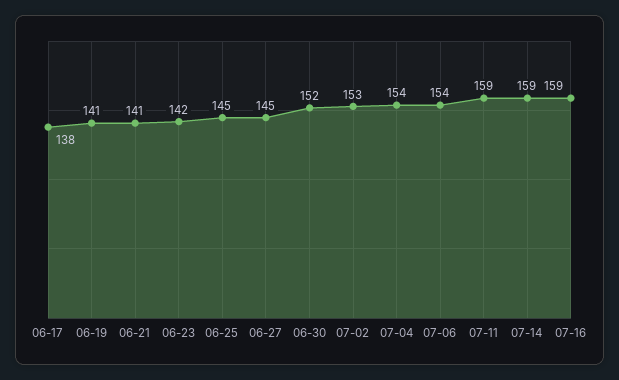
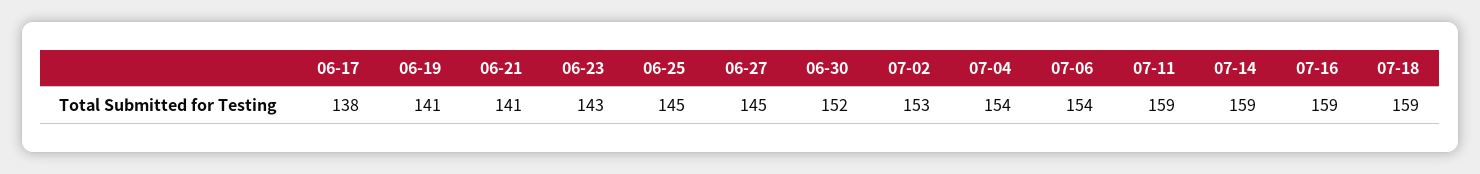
06-23: 142 -> 143
07-18: none -> 159

